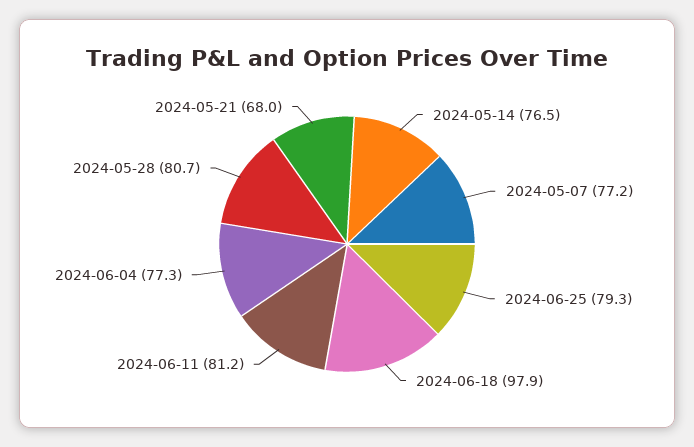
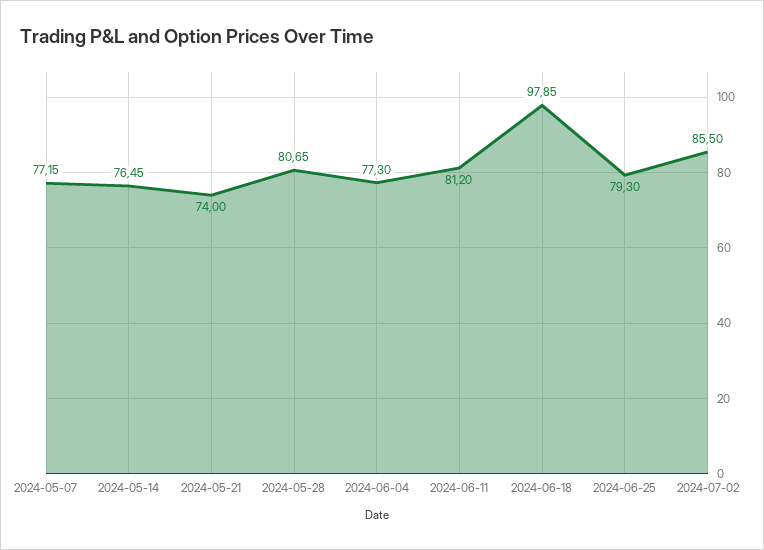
2024-05-21: 68 -> 74
2024-07-02: none -> 85.5

